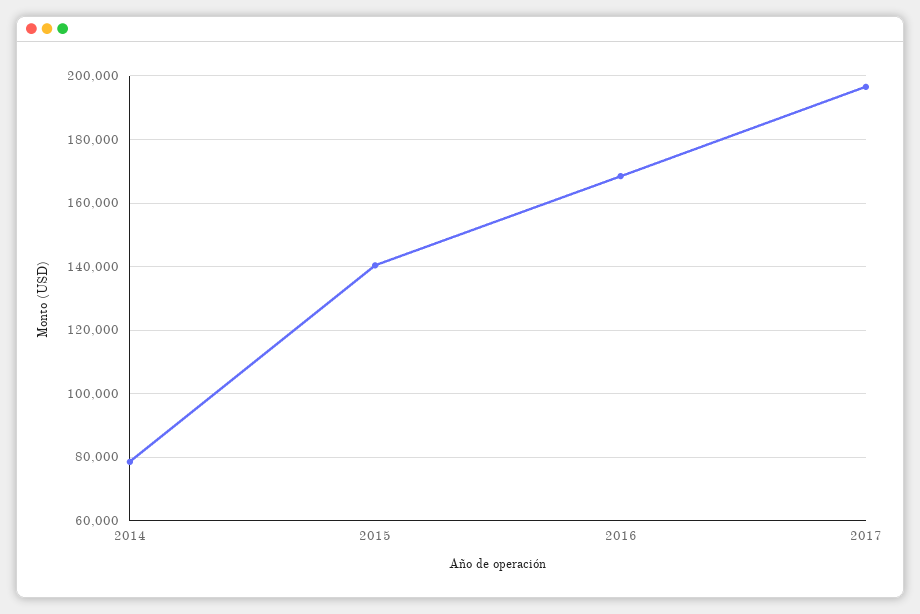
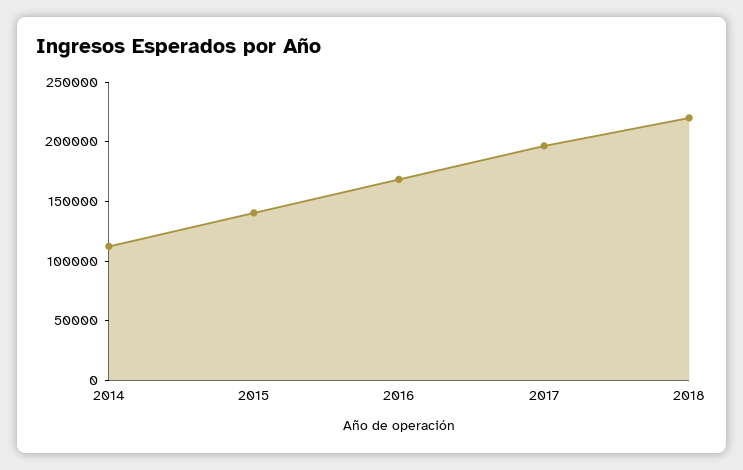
2014: 78000 -> 110000
2018: none -> 220000

